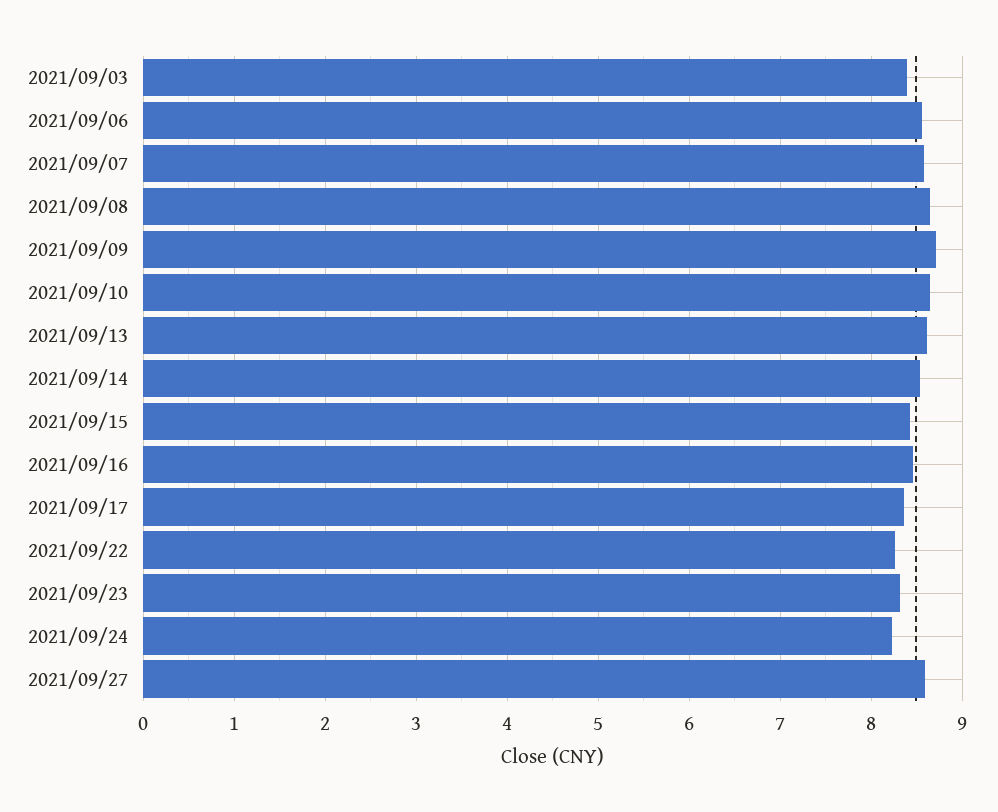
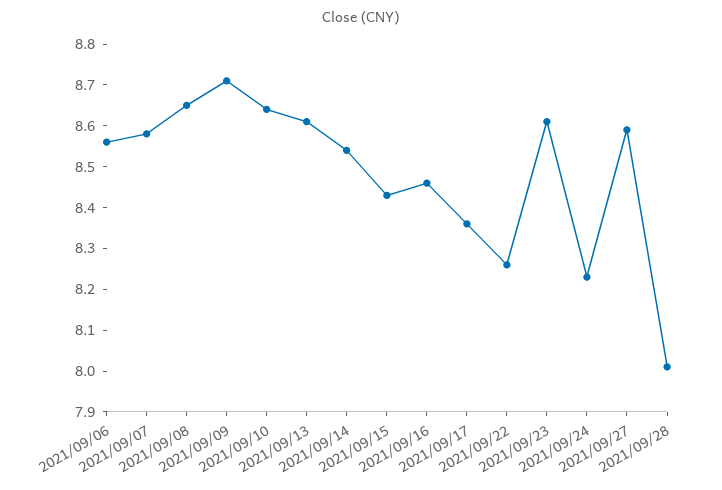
2021/09/03: 8.4 -> none
2021/09/23: 8.3 -> 8.6
2021/09/28: none -> 8

